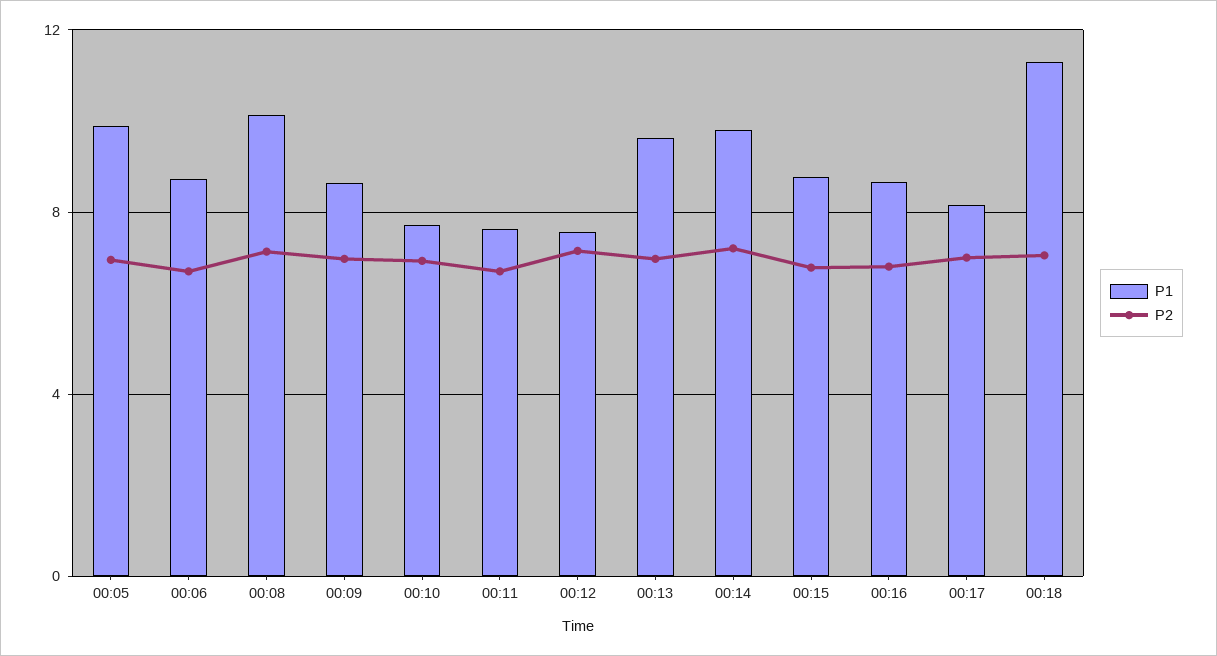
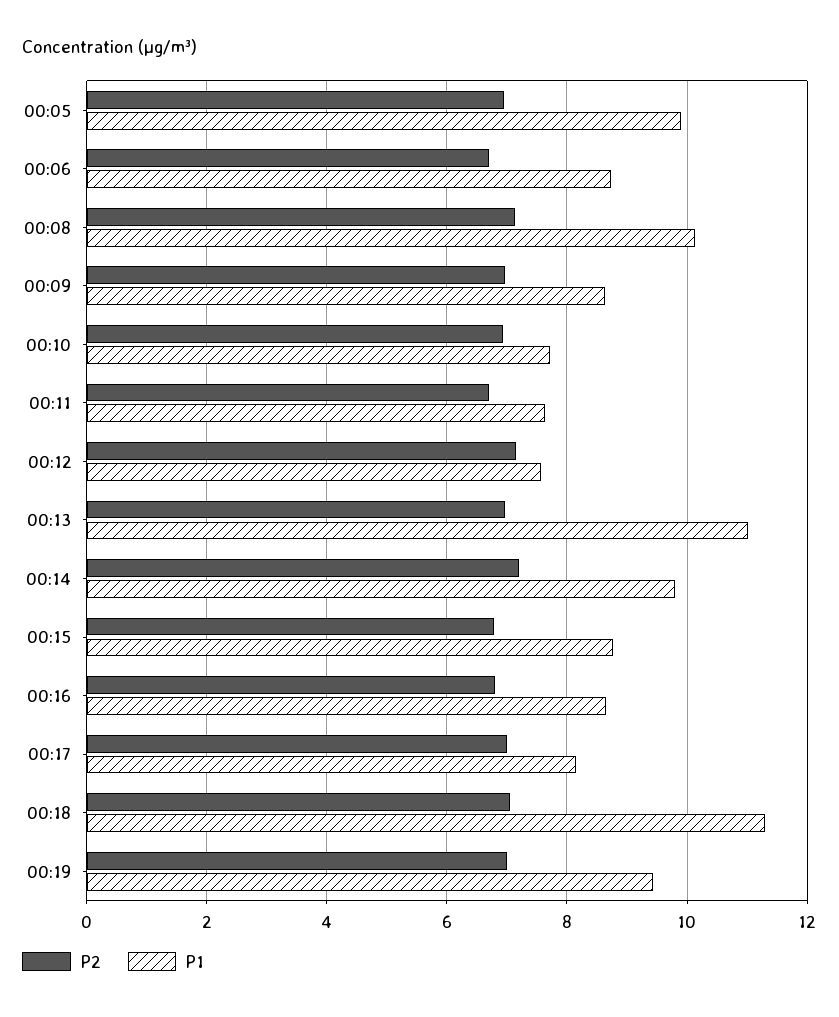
P1, 00:13: 9.5 -> 11
P2, 00:19: none -> 7
P1, 00:19: none -> 9.4

